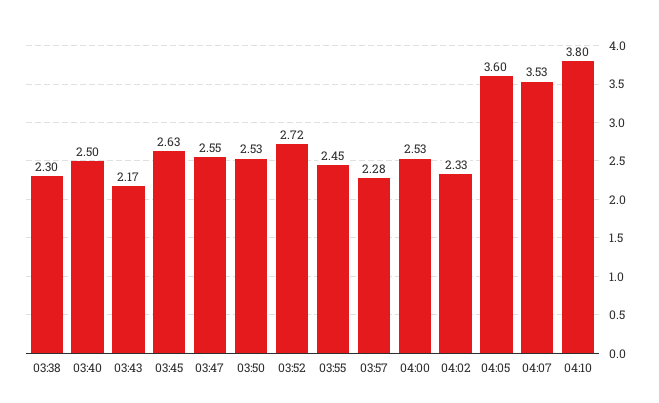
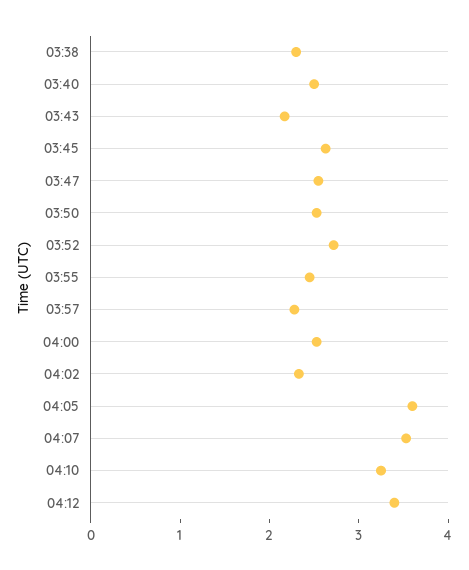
04:10: 3.8 -> 3.2
04:12: none -> 3.4

